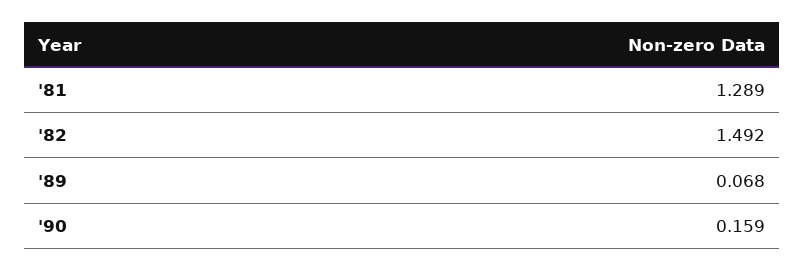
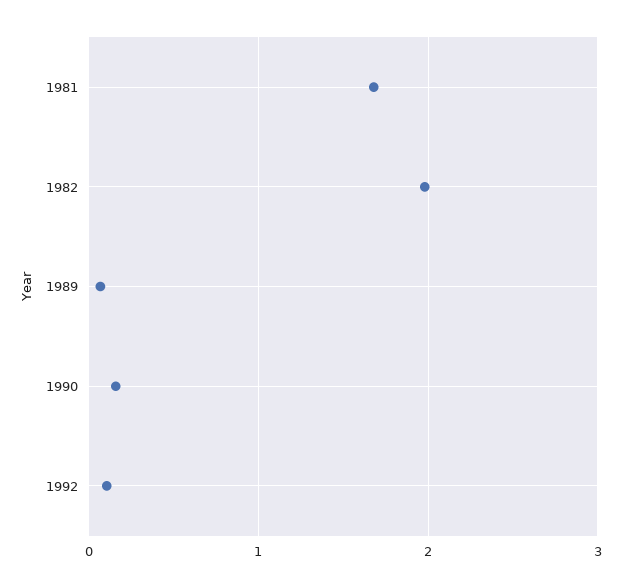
'81: 1.289 -> 1.7
'82: 1.492 -> 2
1992: none -> 0.1

